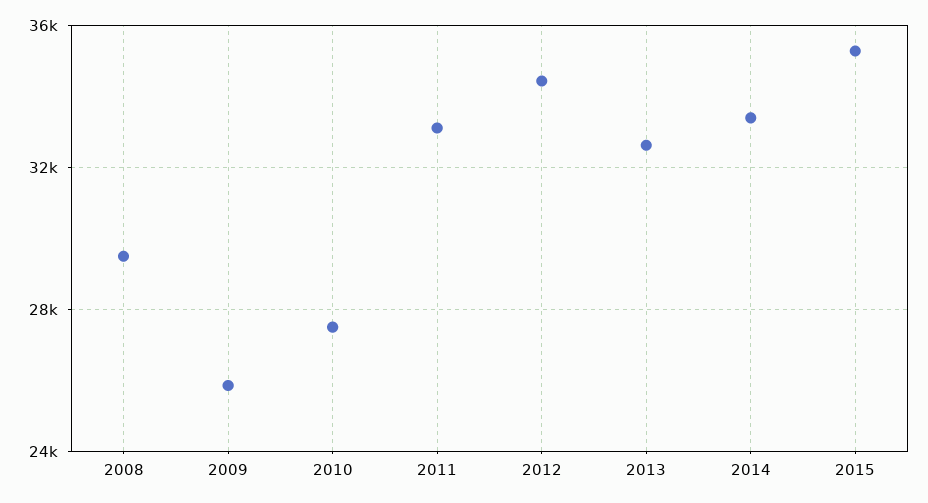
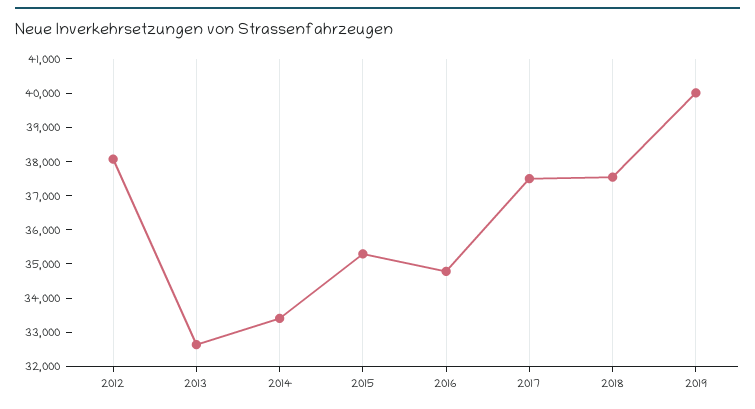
2008: 29500 -> none
2009: 26000 -> none
2010: 27500 -> none
2011: 33000 -> none
2012: 34500 -> 38000
2016: none -> 34750
2017: none -> 37500
2018: none -> 37500
2019: none -> 40000

